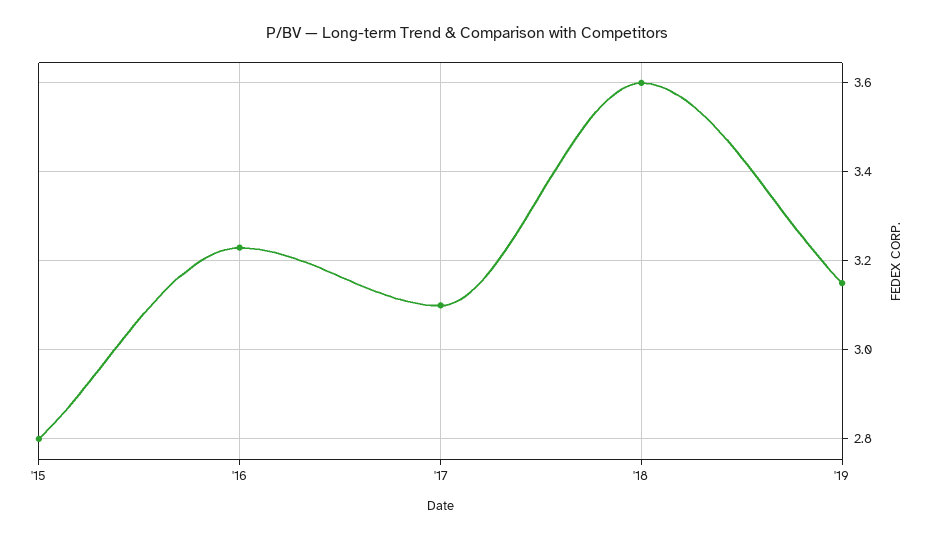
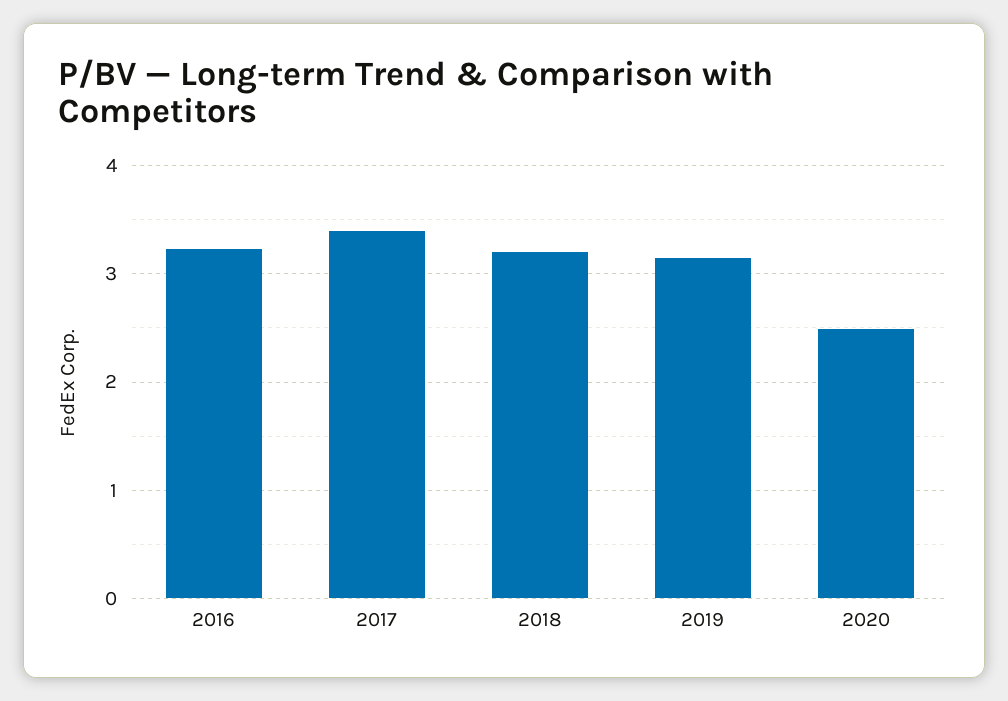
'15: 2.8 -> none
'17: 3.1 -> 3.4
'18: 3.6 -> 3.2
2020: none -> 2.5

